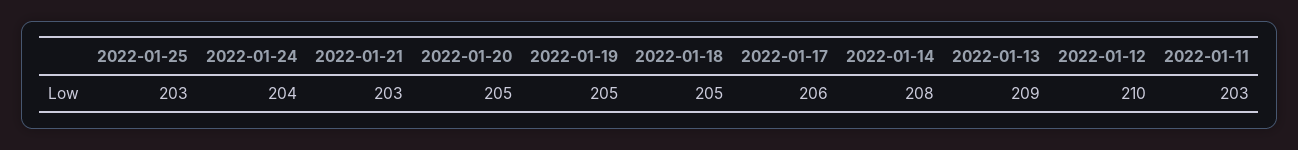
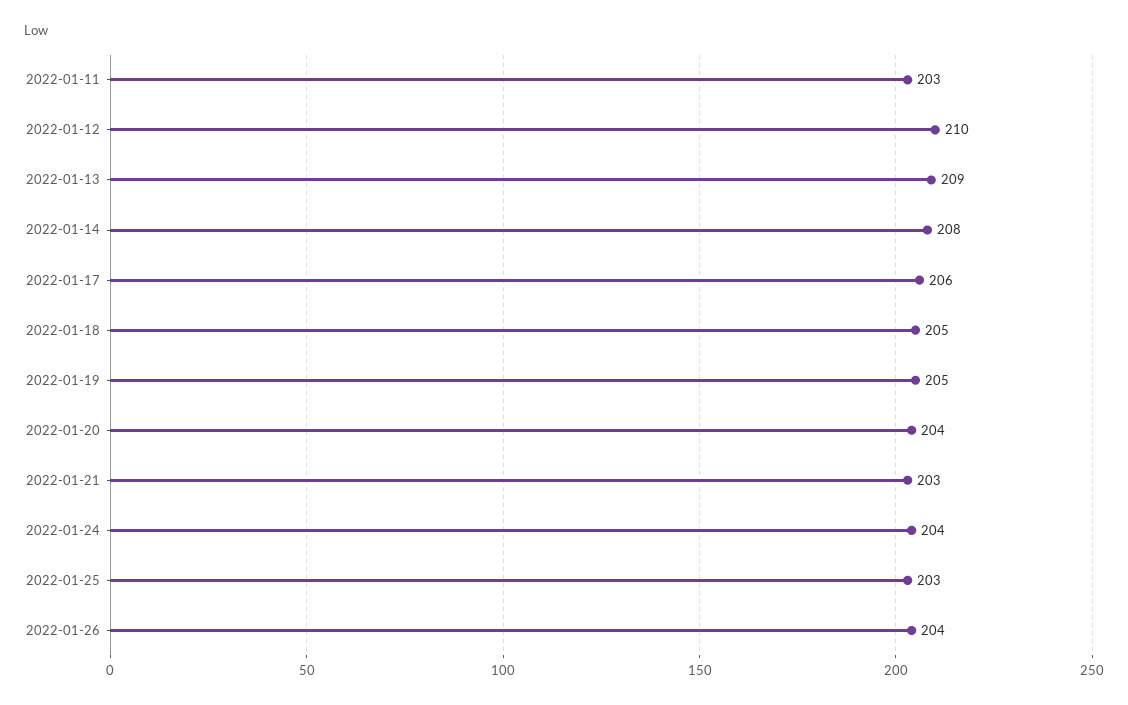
2022-01-20: 205 -> 204
2022-01-26: none -> 204

